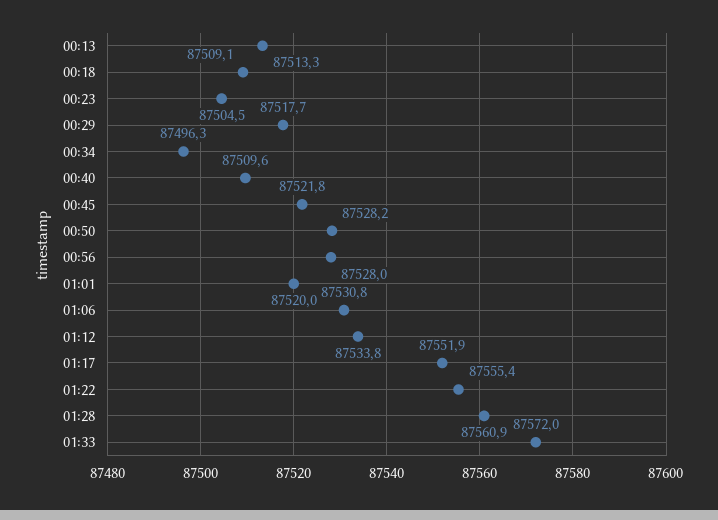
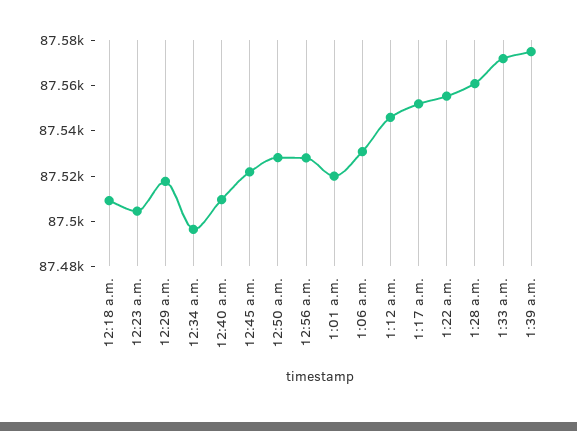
00:13: 87513.3 -> none
01:12: 87533.8 -> 87545
1:39 a.m.: none -> 87575

